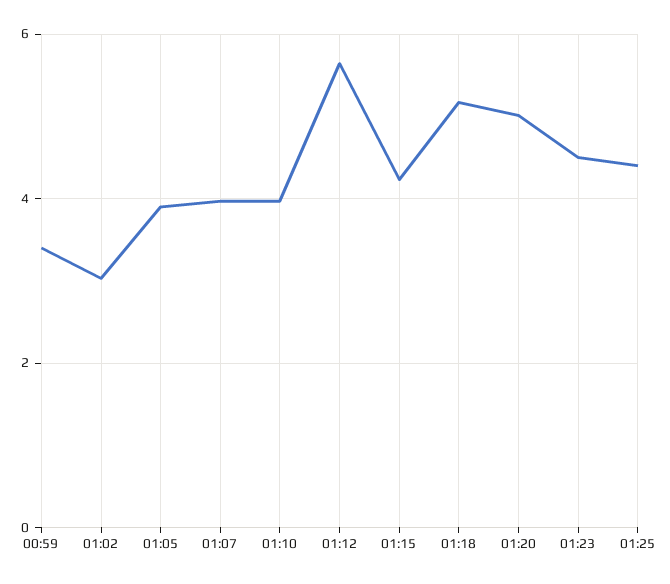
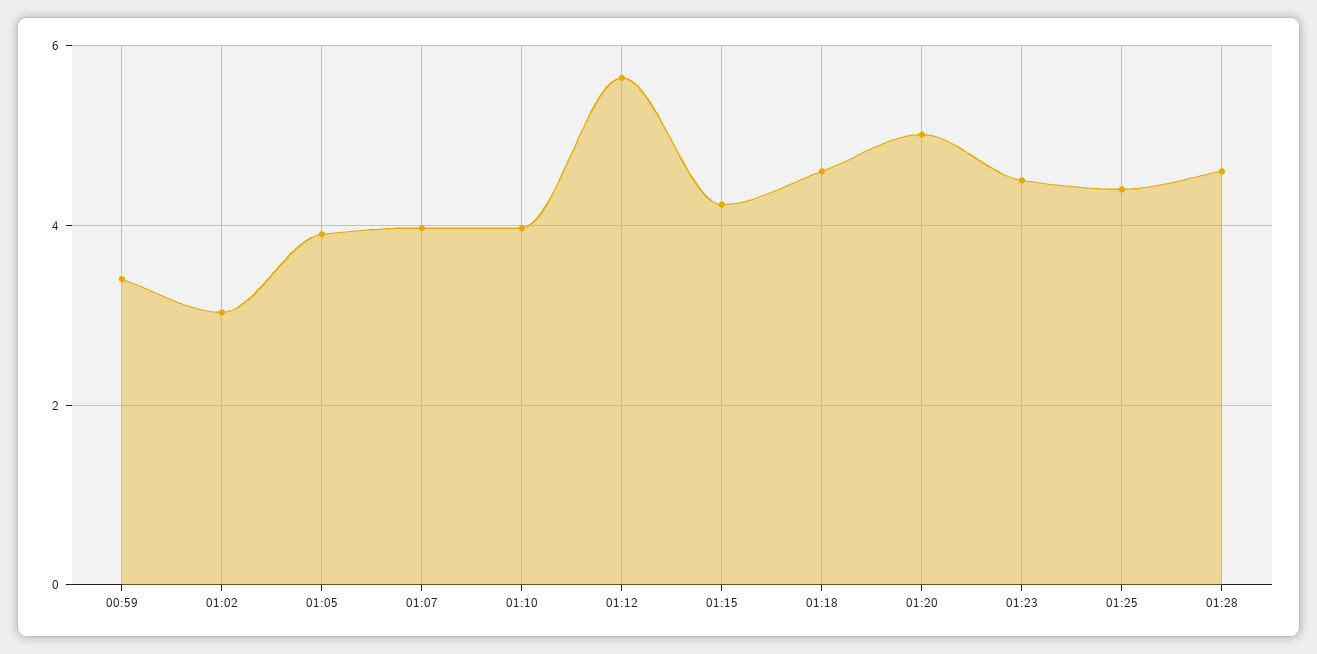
01:18: 5.2 -> 4.6
01:28: none -> 4.6

